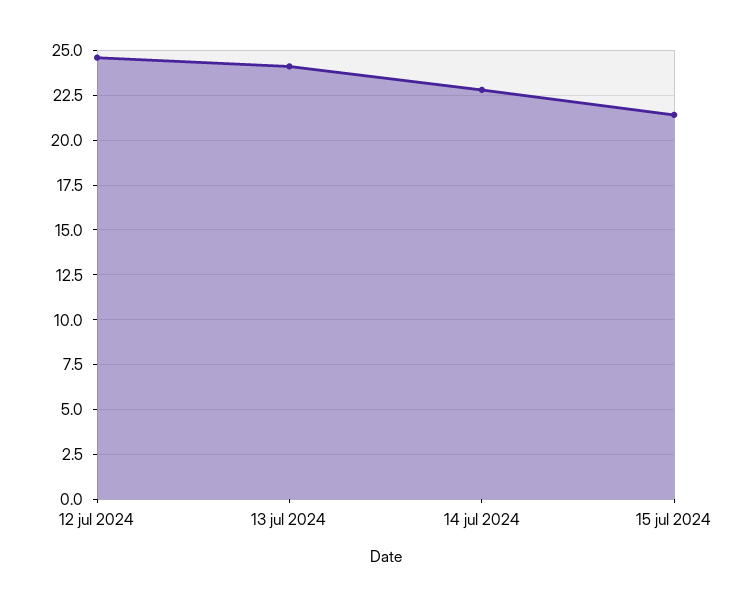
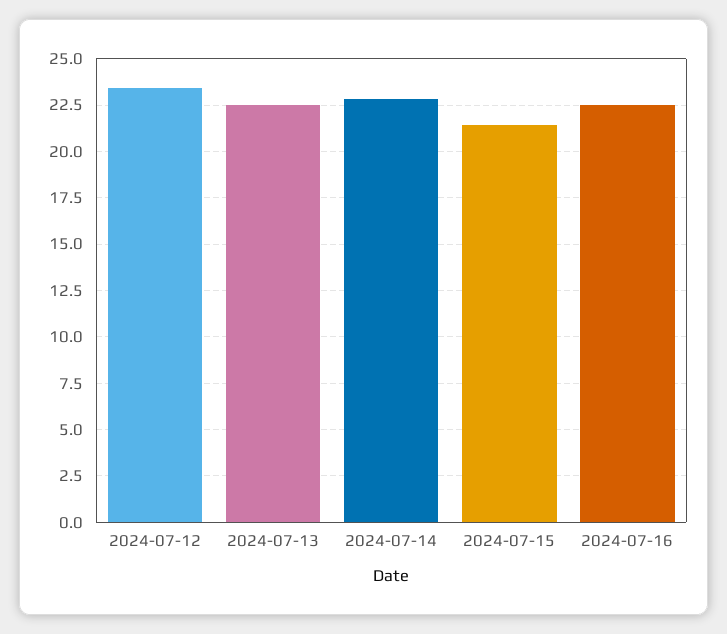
12 jul 2024: 24.5 -> 23.5
13 jul 2024: 24 -> 22.5
2024-07-16: none -> 22.5

